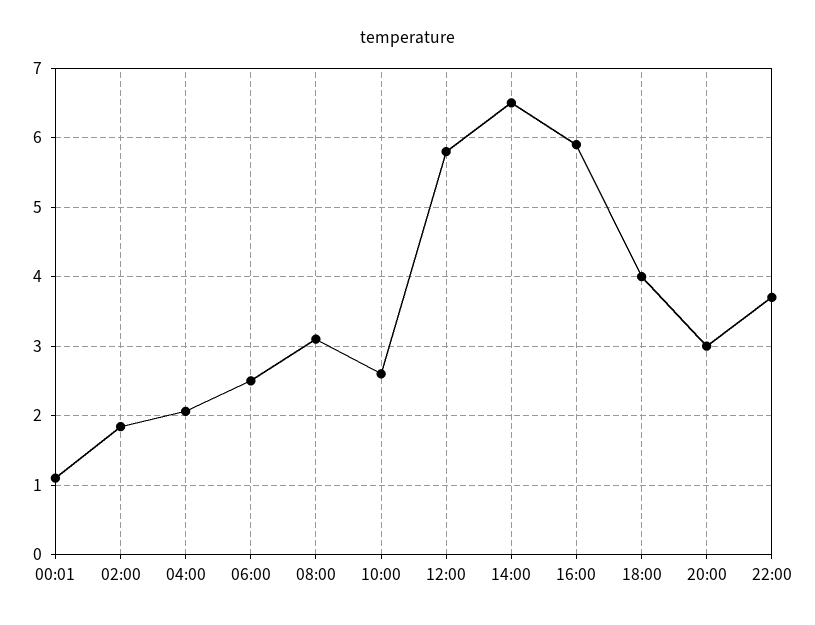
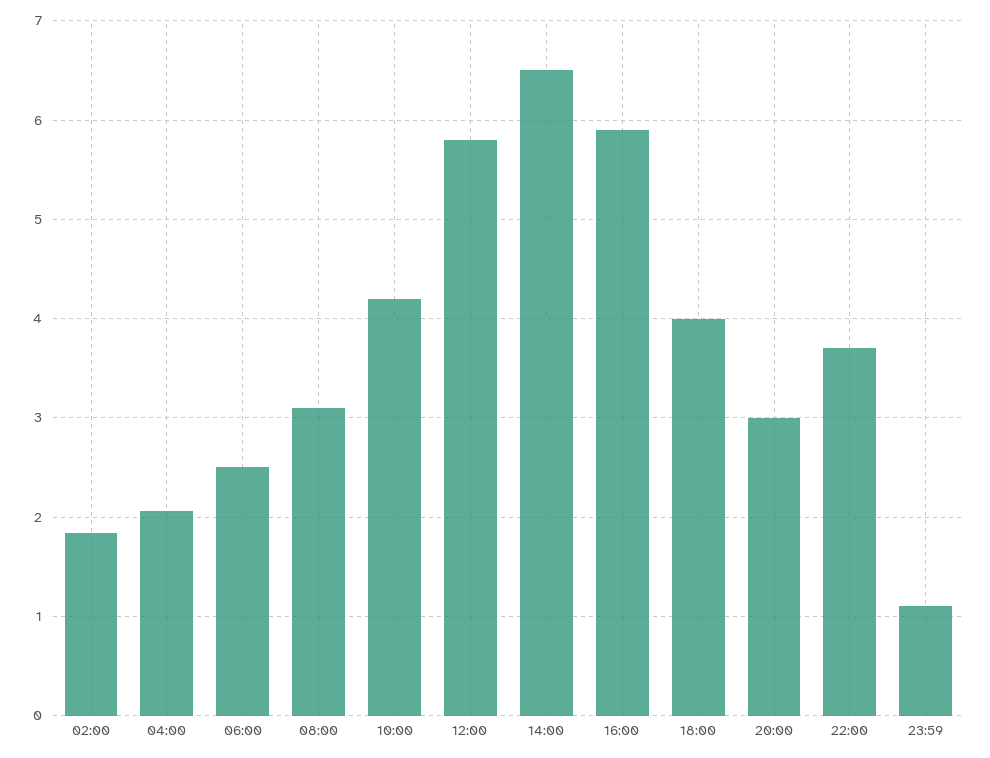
00:01: 1.1 -> none
10:00: 2.6 -> 4.2
23:59: none -> 1.1

